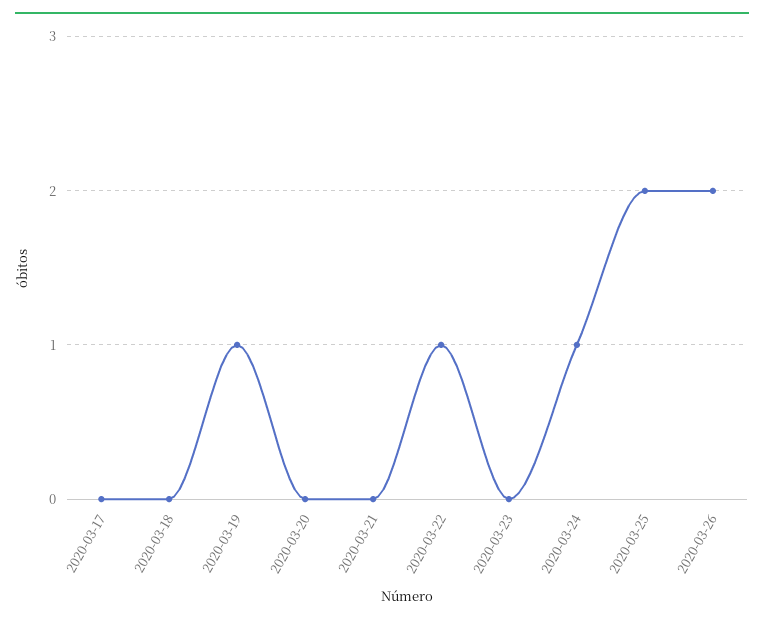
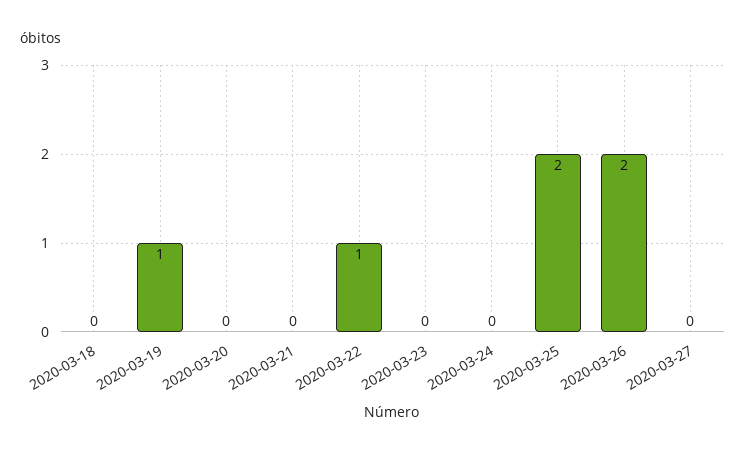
2020-03-17: 0 -> none
2020-03-24: 1 -> 0
2020-03-27: none -> 0

